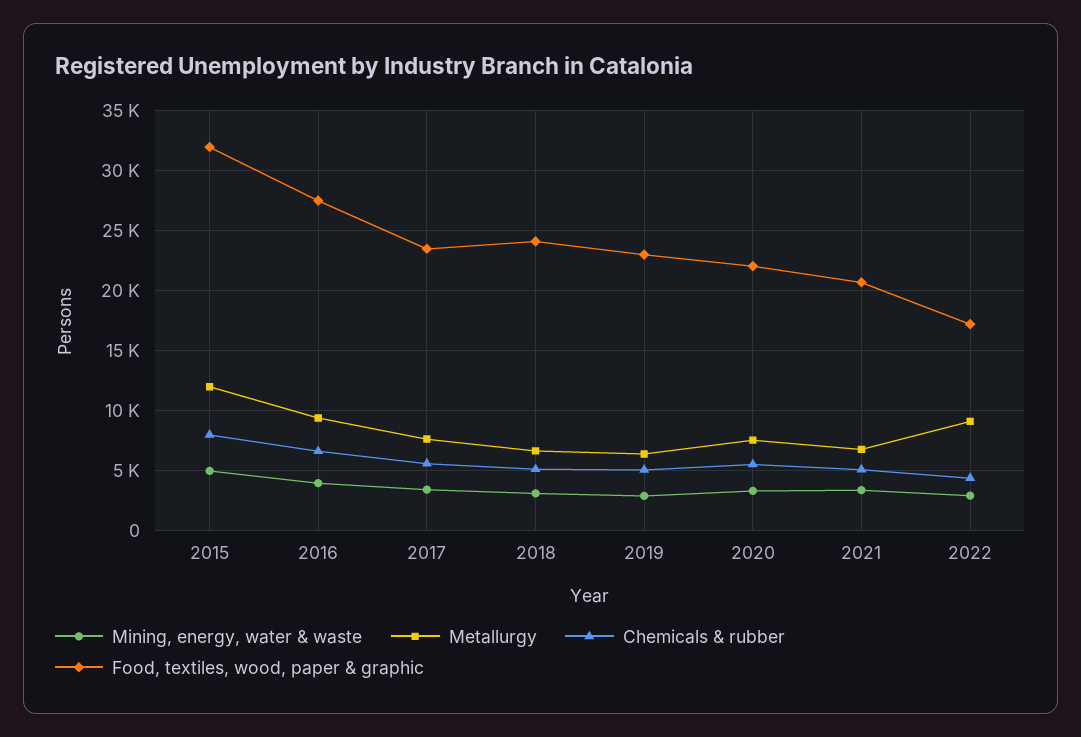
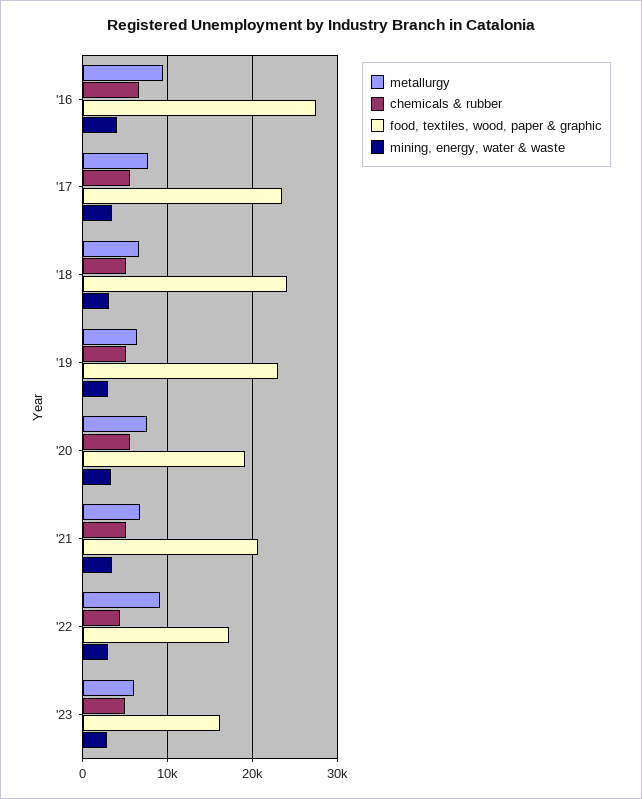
Mining, energy, water & waste, 2015: 5000 -> none
Metallurgy, 2015: 12000 -> none
Chemicals & rubber, 2015: 8000 -> none
Food, textiles, wood, paper & graphic, 2015: 32000 -> none
Food, textiles, wood, paper & graphic, 2020: 22000 -> 19000
Metallurgy, '23: none -> 6000
Chemicals & rubber, '23: none -> 5000
Food, textiles, wood, paper & graphic, '23: none -> 16000
Mining, energy, water & waste, '23: none -> 3000

